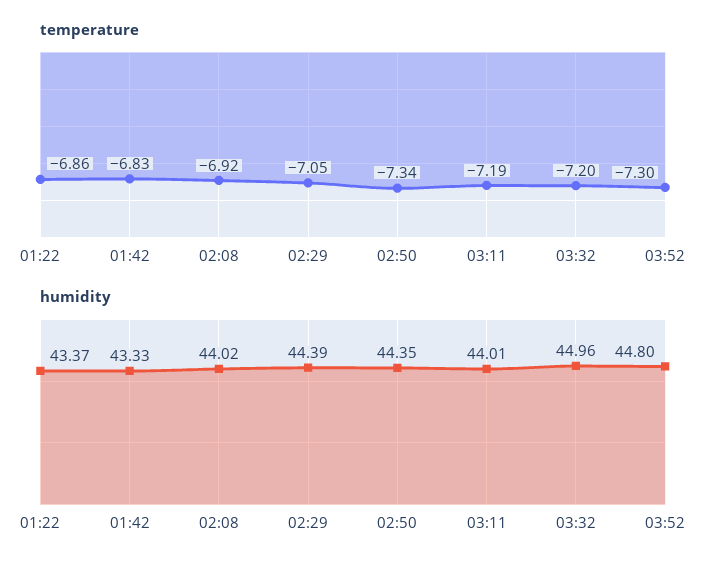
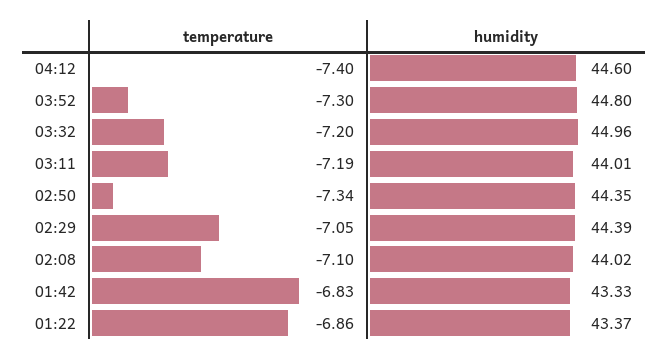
temperature, 02:08: -6.92 -> -7.1
temperature, 04:12: none -> -7.4
humidity, 04:12: none -> 44.6

